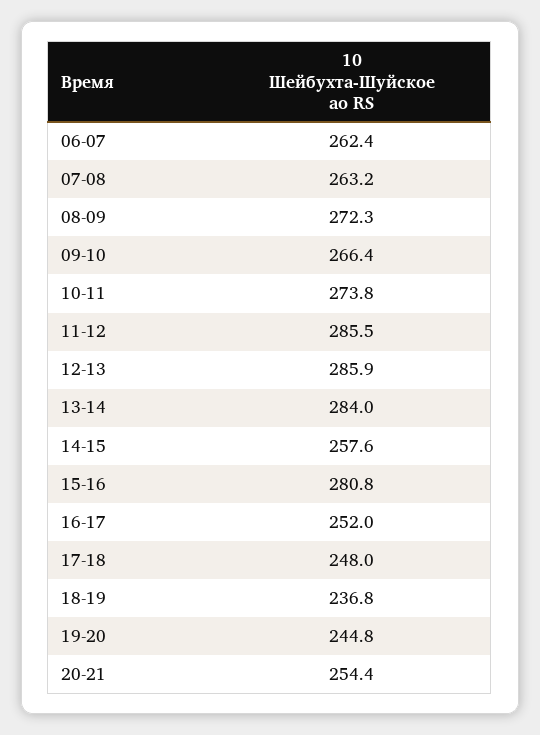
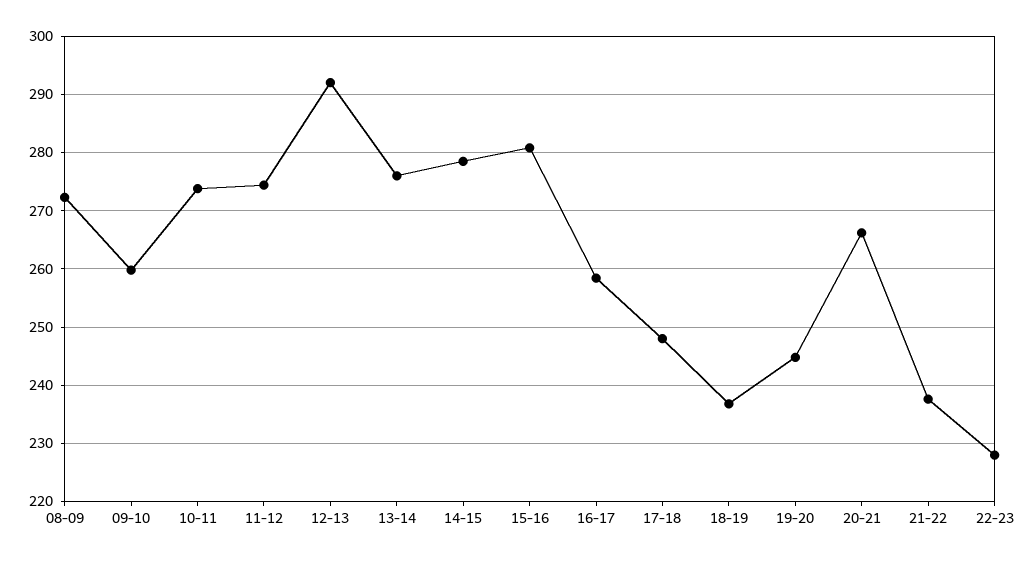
06-07: 262.4 -> none
07-08: 263.2 -> none
09-10: 266.4 -> 260
11-12: 285.5 -> 274
12-13: 285.9 -> 292
13-14: 284 -> 276
14-15: 257.6 -> 278
16-17: 252 -> 258
20-21: 254.4 -> 266
21-22: none -> 238
22-23: none -> 228

